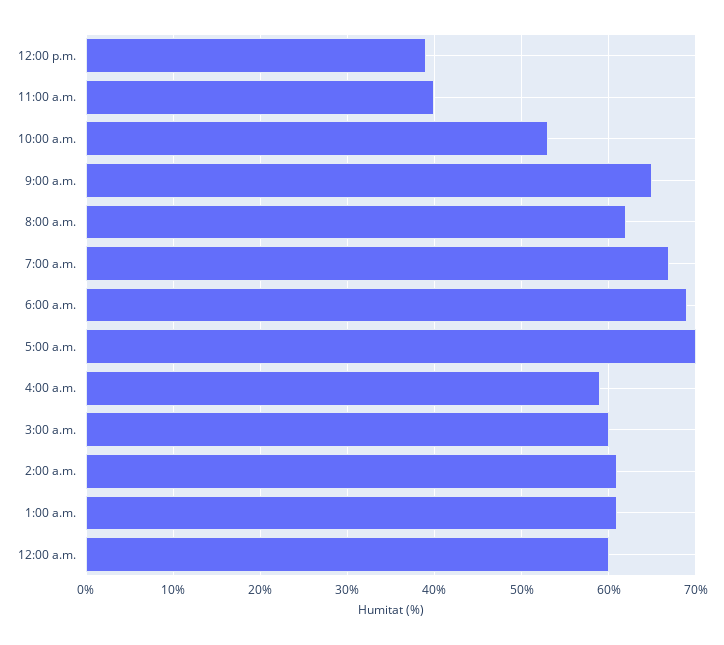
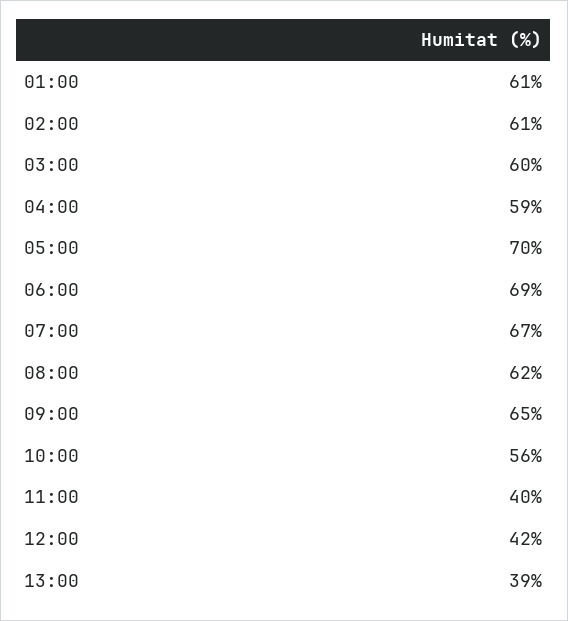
12:00 p.m.: 39 -> 42
10:00 a.m.: 53 -> 56
12:00 a.m.: 60 -> none
13:00: none -> 39

